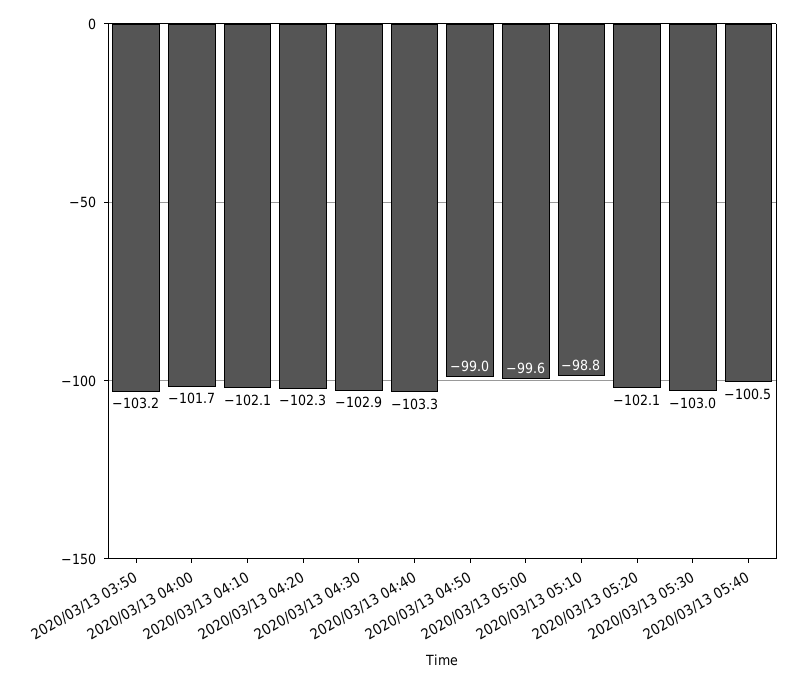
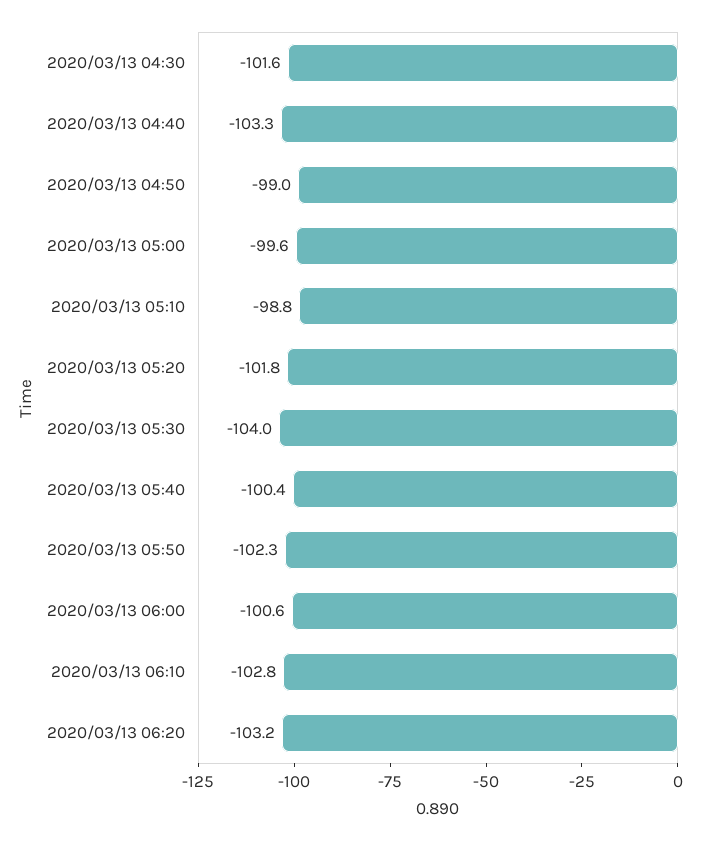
2020/03/13 03:50: -103.2 -> none
2020/03/13 04:00: -101.7 -> none
2020/03/13 04:10: -102.1 -> none
2020/03/13 04:20: -102.3 -> none
2020/03/13 04:30: -102.9 -> -101.6
2020/03/13 05:20: -102.1 -> -101.8
2020/03/13 05:30: -103 -> -104
2020/03/13 05:40: -100.5 -> -100.4
2020/03/13 05:50: none -> -102.3
2020/03/13 06:00: none -> -100.6
2020/03/13 06:10: none -> -102.8
2020/03/13 06:20: none -> -103.2

